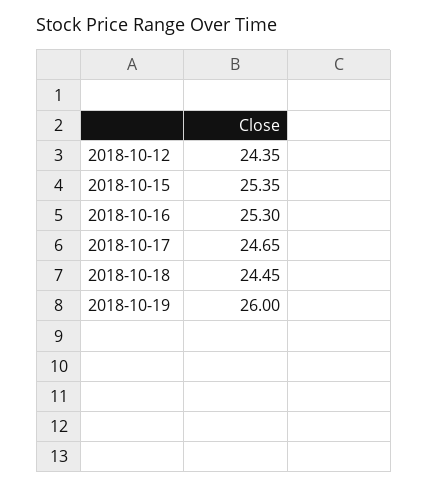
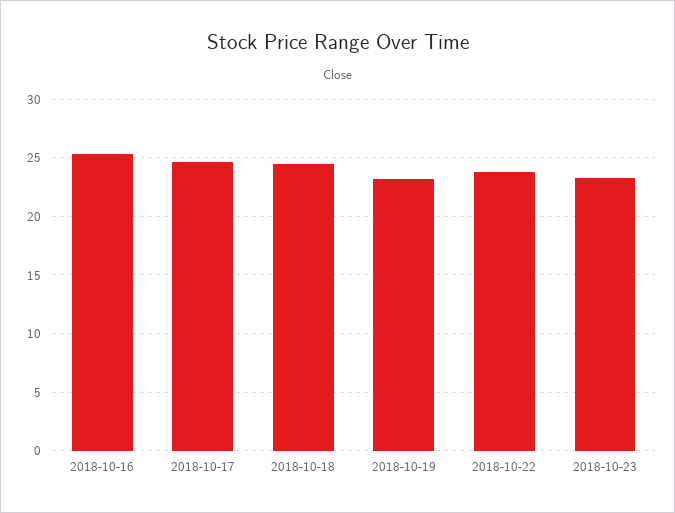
2018-10-12: 24.35 -> none
2018-10-15: 25.35 -> none
2018-10-19: 26 -> 23
2018-10-22: none -> 24
2018-10-23: none -> 23

